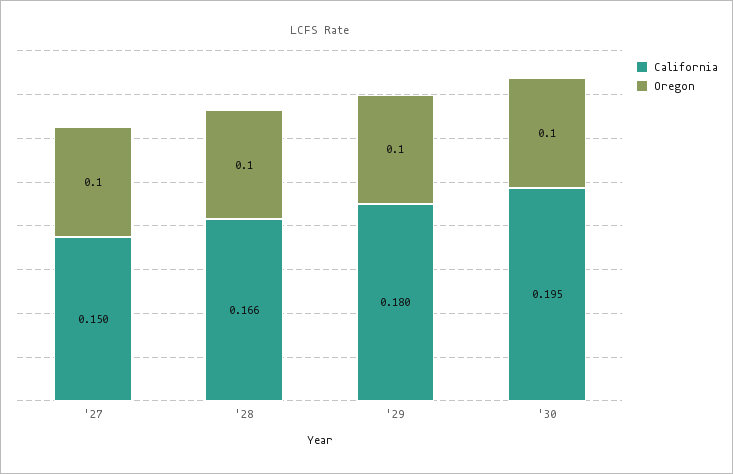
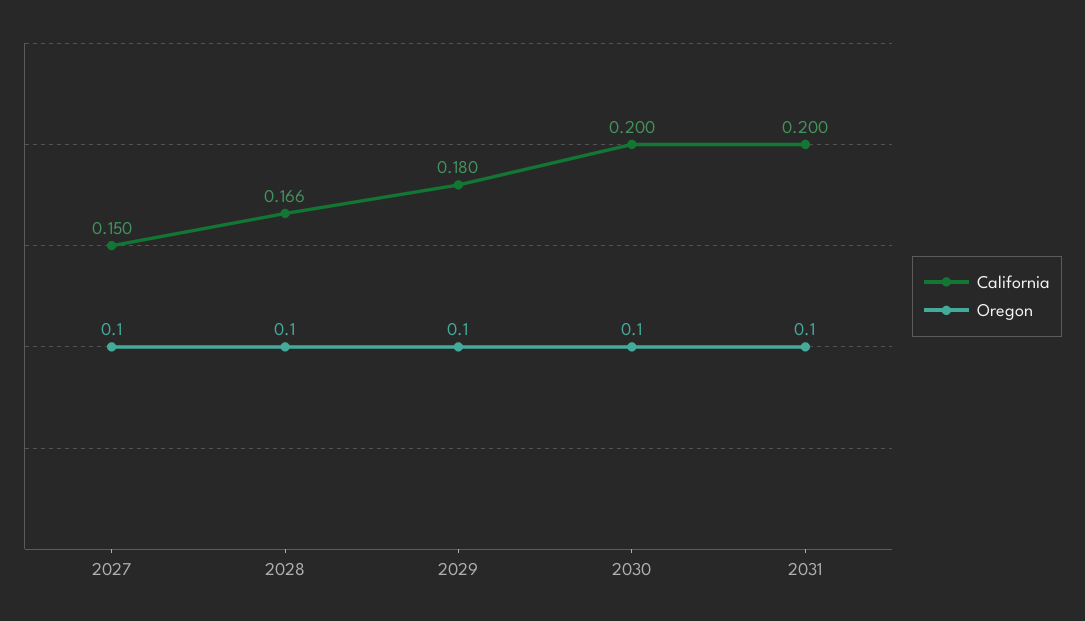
California, '30: 0.195 -> 0.2
California, 2031: none -> 0.2
Oregon, 2031: none -> 0.1

